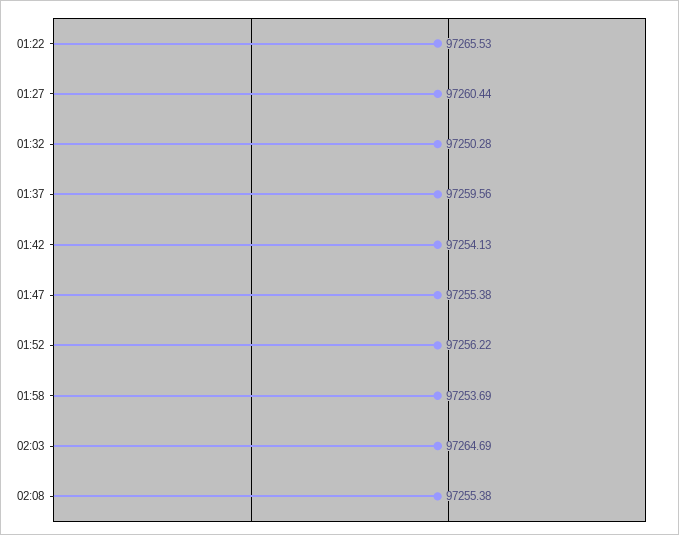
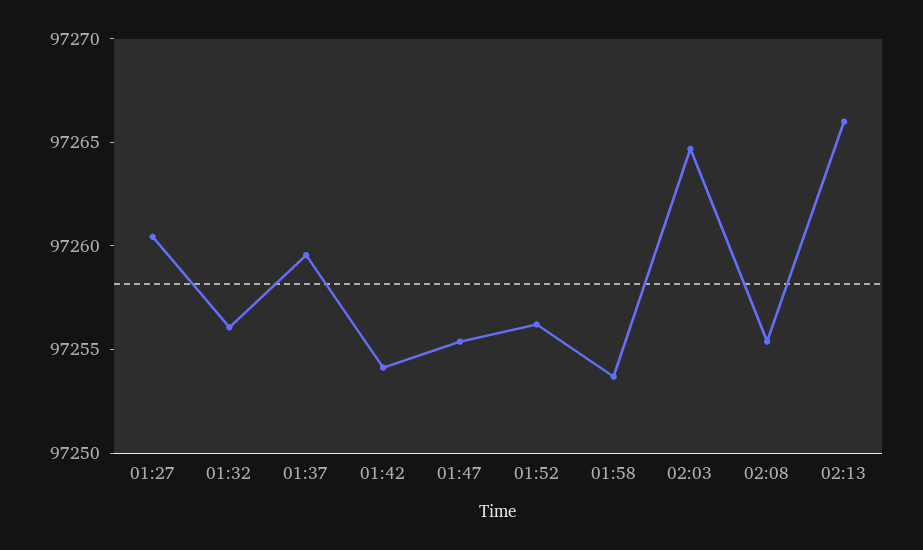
01:22: 97265.53 -> none
01:32: 97250.28 -> 97256
02:13: none -> 97266

